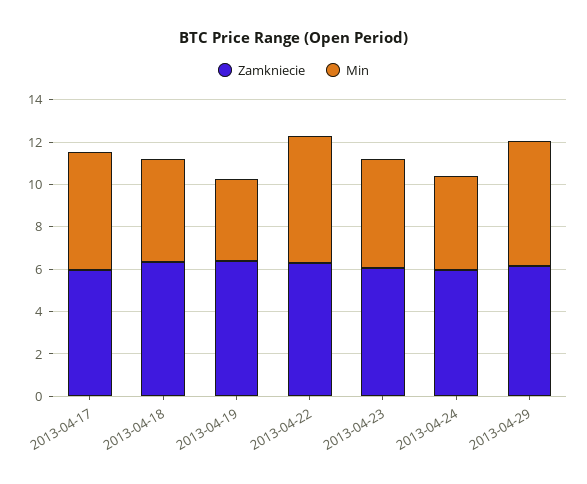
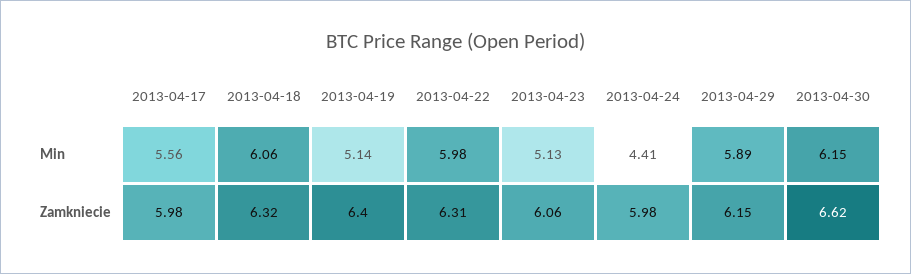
Min, 2013-04-18: 5 -> 6.06
Min, 2013-04-19: 4 -> 5.14
Min, 2013-04-30: none -> 6.15
Zamkniecie, 2013-04-30: none -> 6.62

